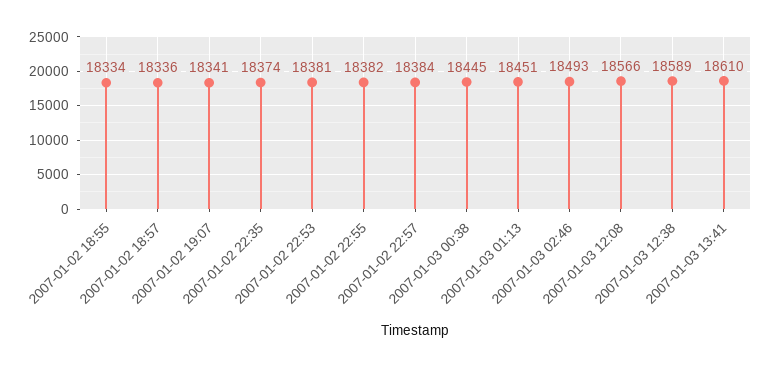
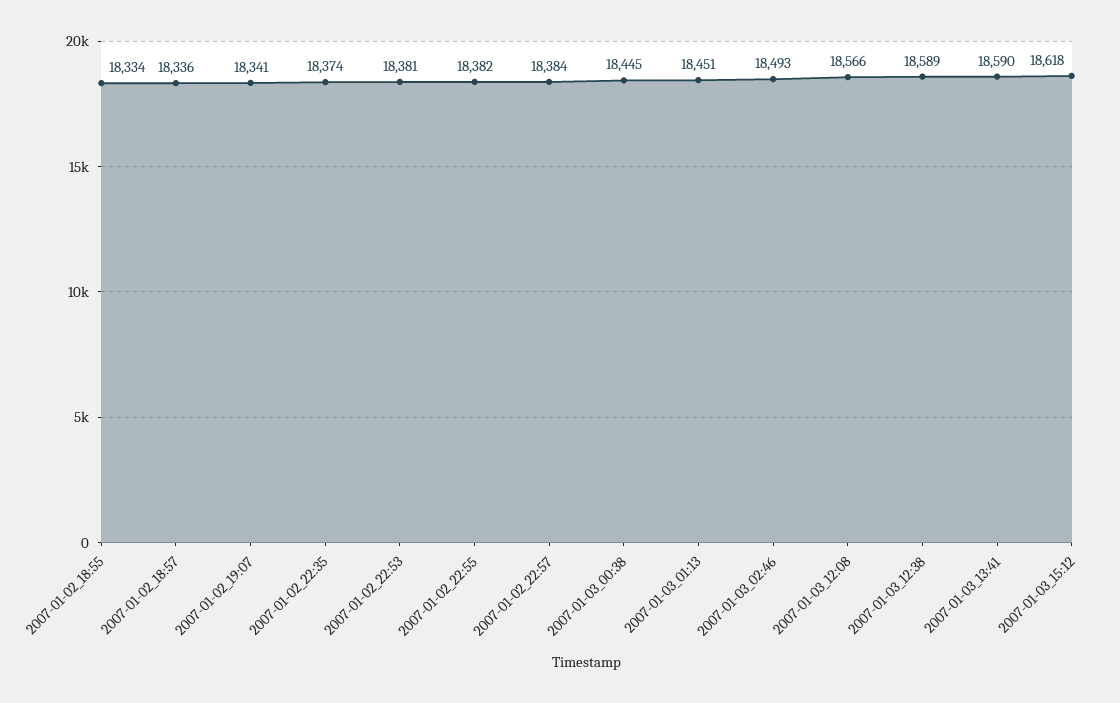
2007-01-03 13:41: 18610 -> 18590
2007-01-03_15:12: none -> 18618

